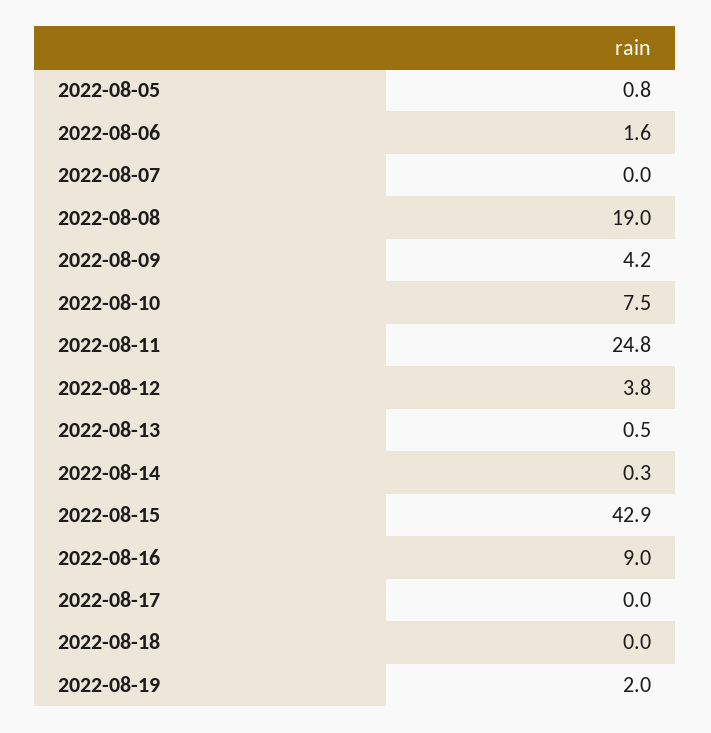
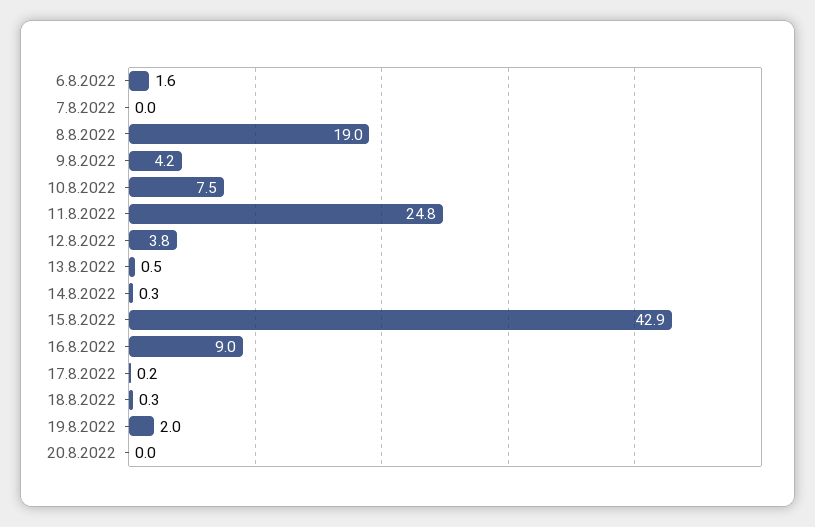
2022-08-05: 0.8 -> none
2022-08-17: 0 -> 0.2
2022-08-18: 0 -> 0.3
20.8.2022: none -> 0

